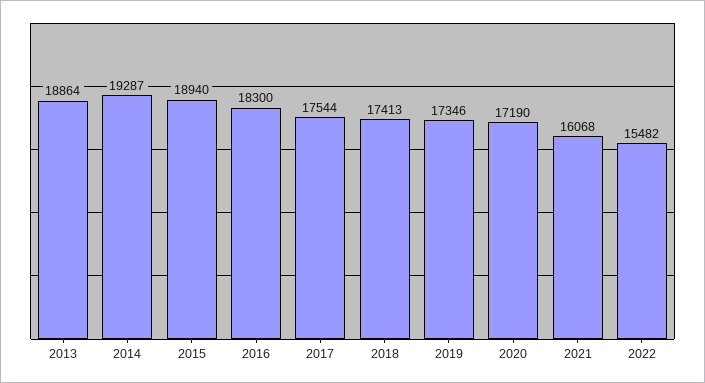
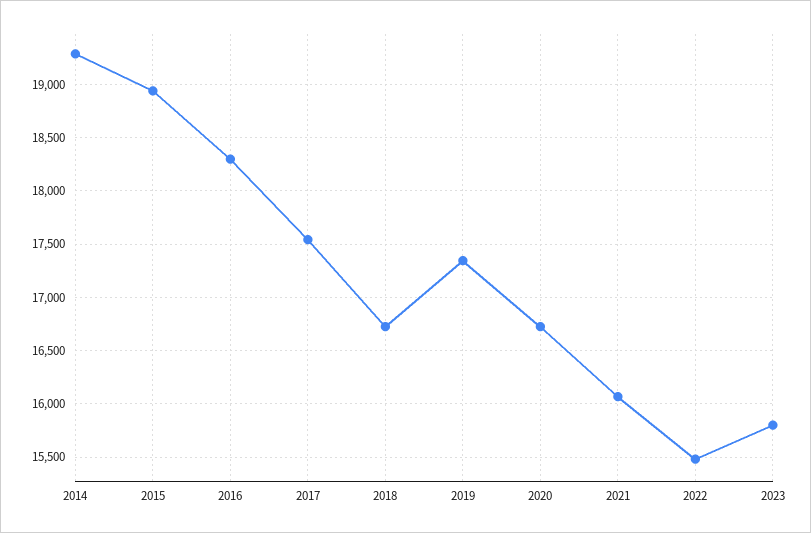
2013: 18864 -> none
2018: 17413 -> 16700
2020: 17190 -> 16700
2023: none -> 15800

